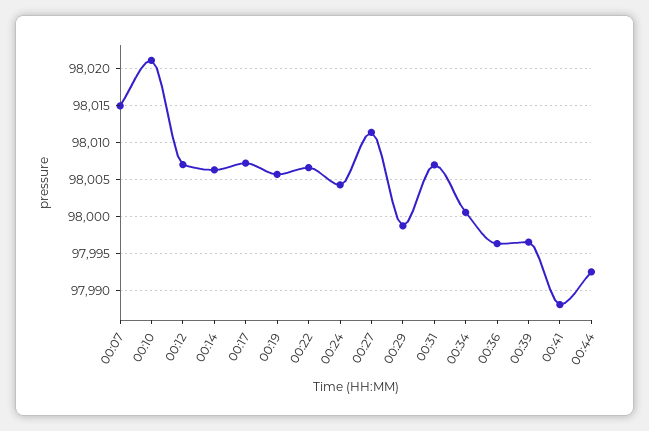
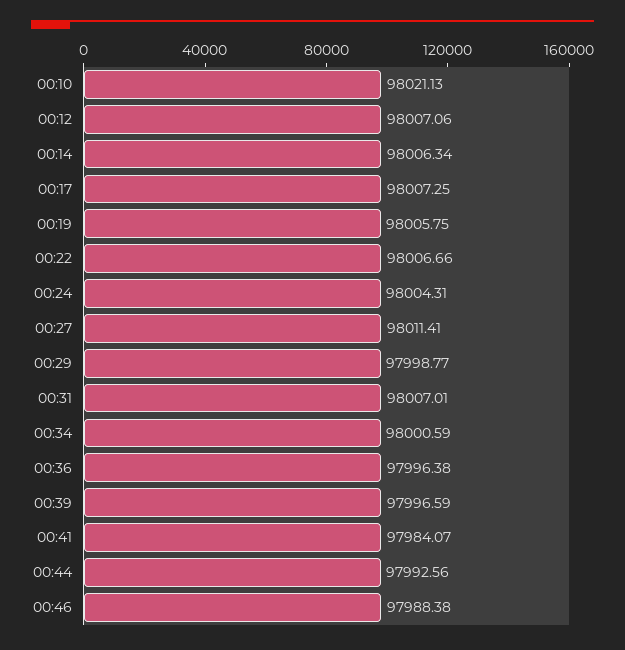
00:07: 98015 -> none
00:41: 97988 -> 97984.07
00:46: none -> 97988.38

